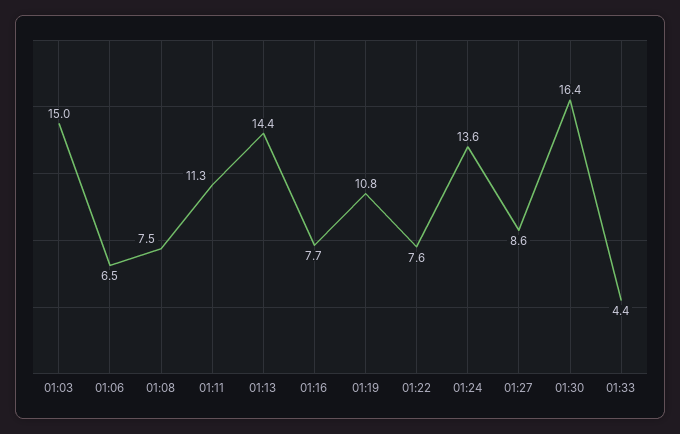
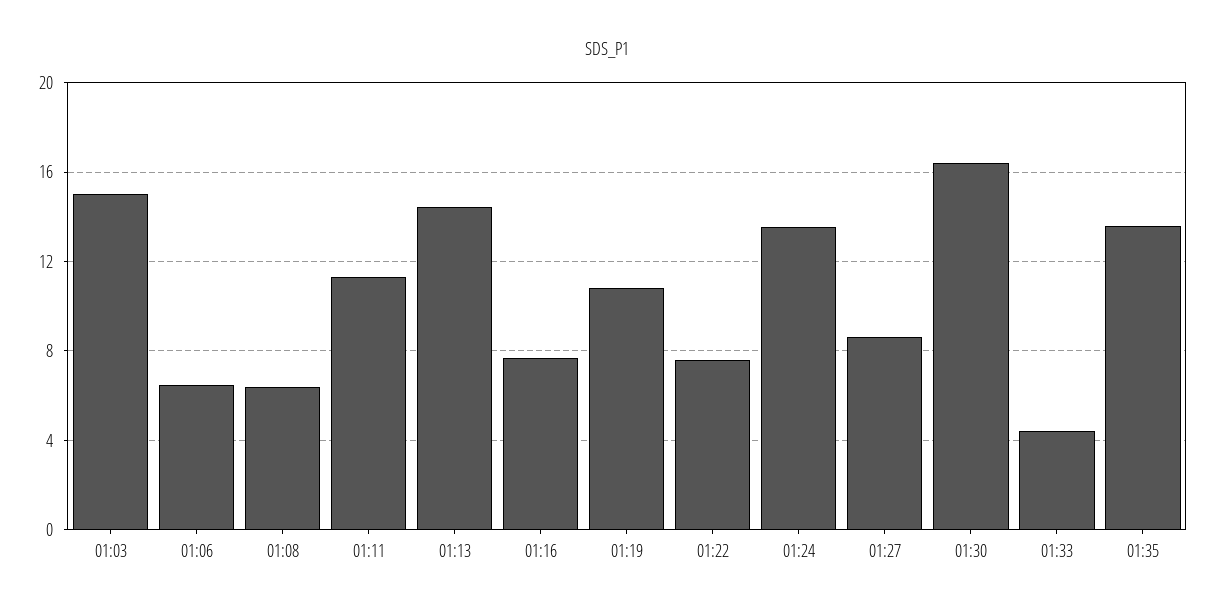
01:08: 7.5 -> 6.5
01:35: none -> 13.5

